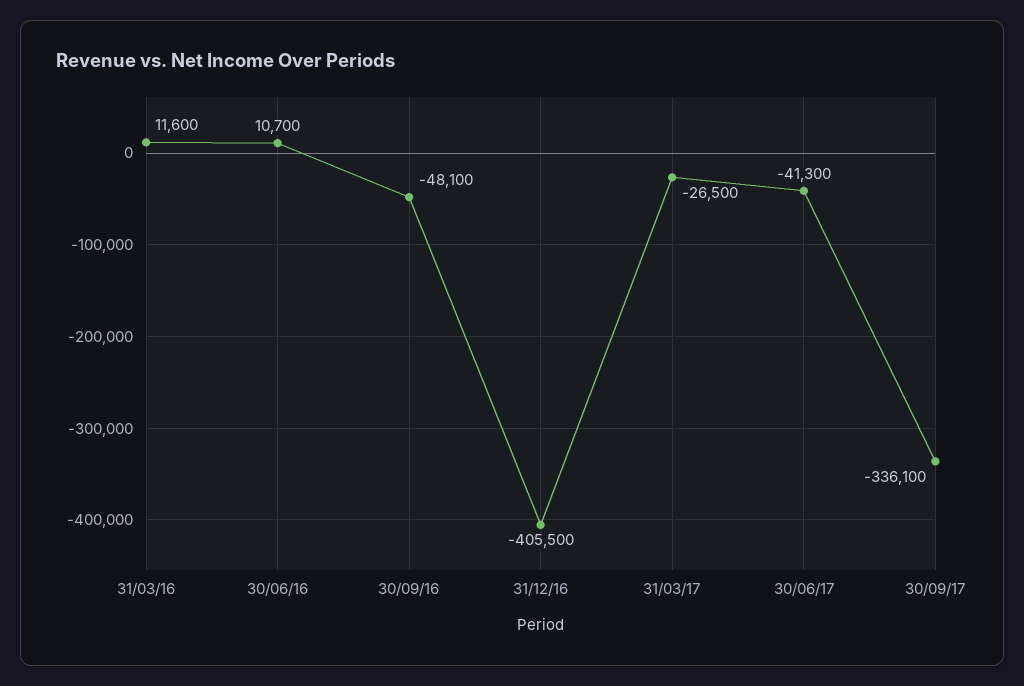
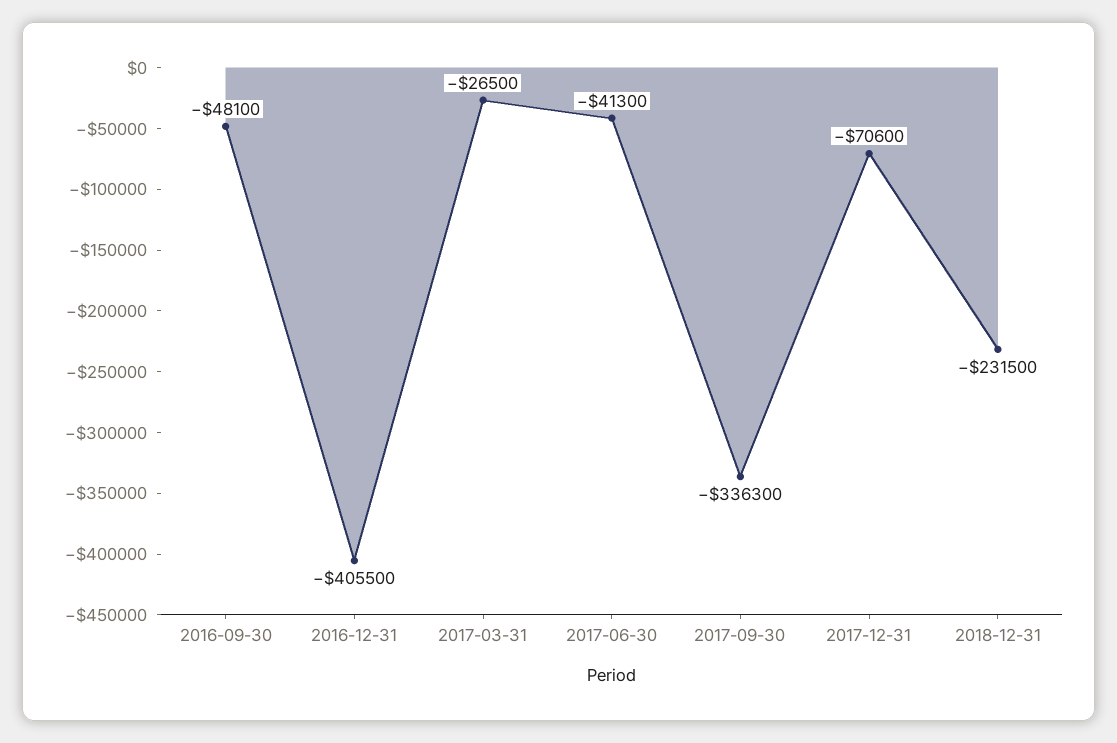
31/03/16: 11600 -> none
30/06/16: 10700 -> none
30/09/17: -336100 -> -336300
2017-12-31: none -> -70600
2018-12-31: none -> -231500

